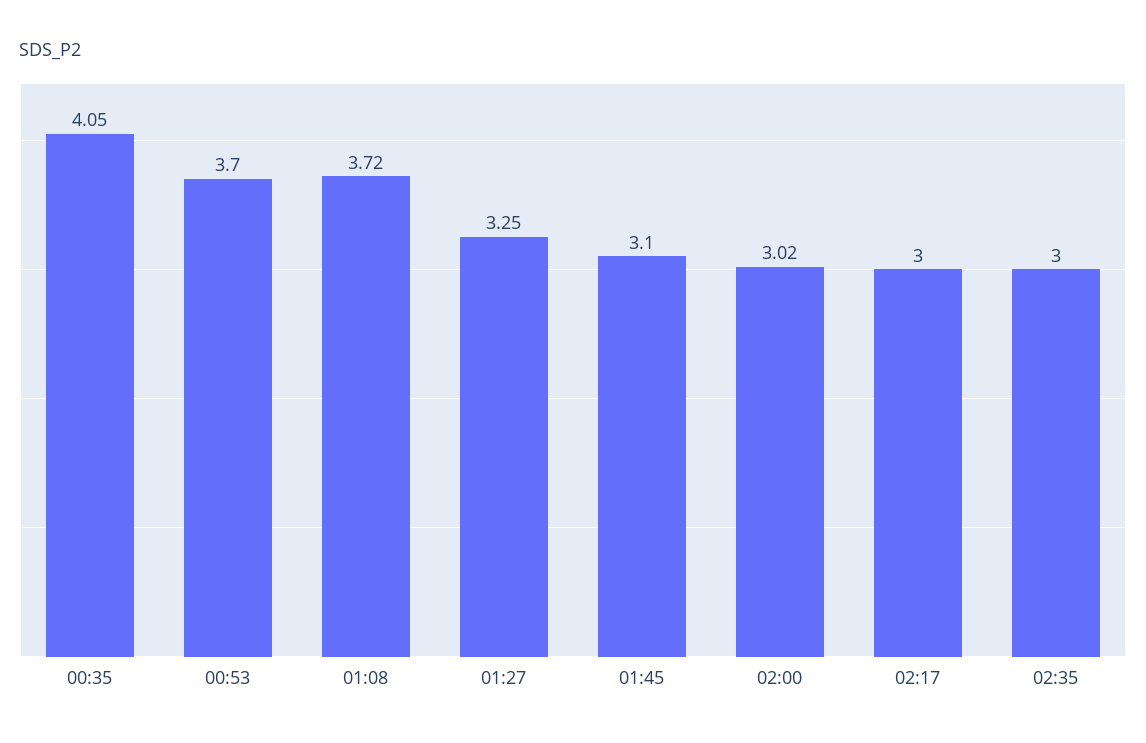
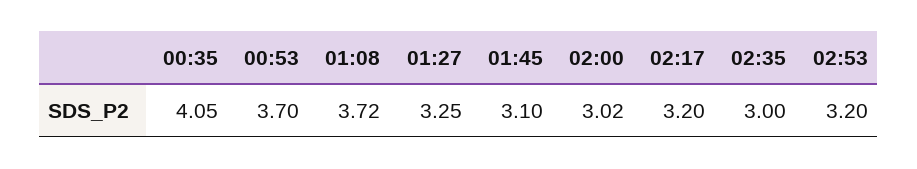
02:17: 3 -> 3.2
02:53: none -> 3.2

